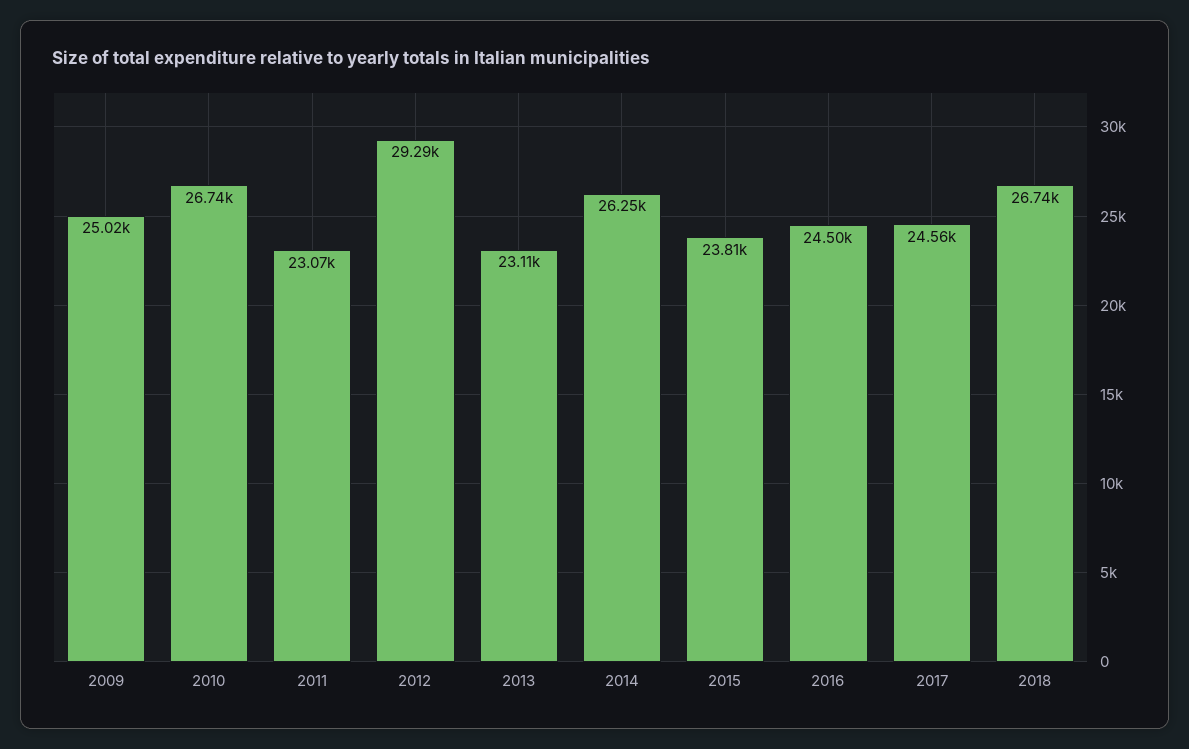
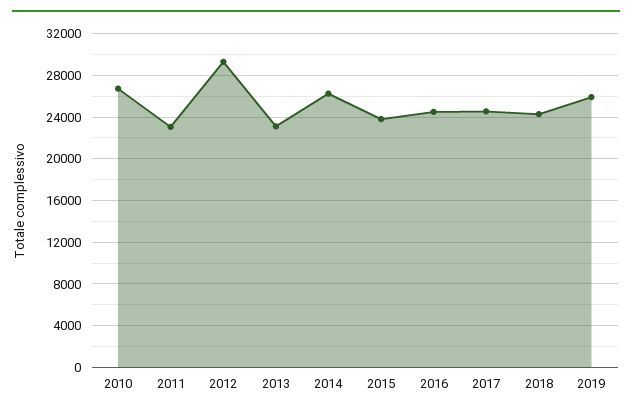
2009: 25020 -> none
2018: 26740 -> 24000
2019: none -> 26000

